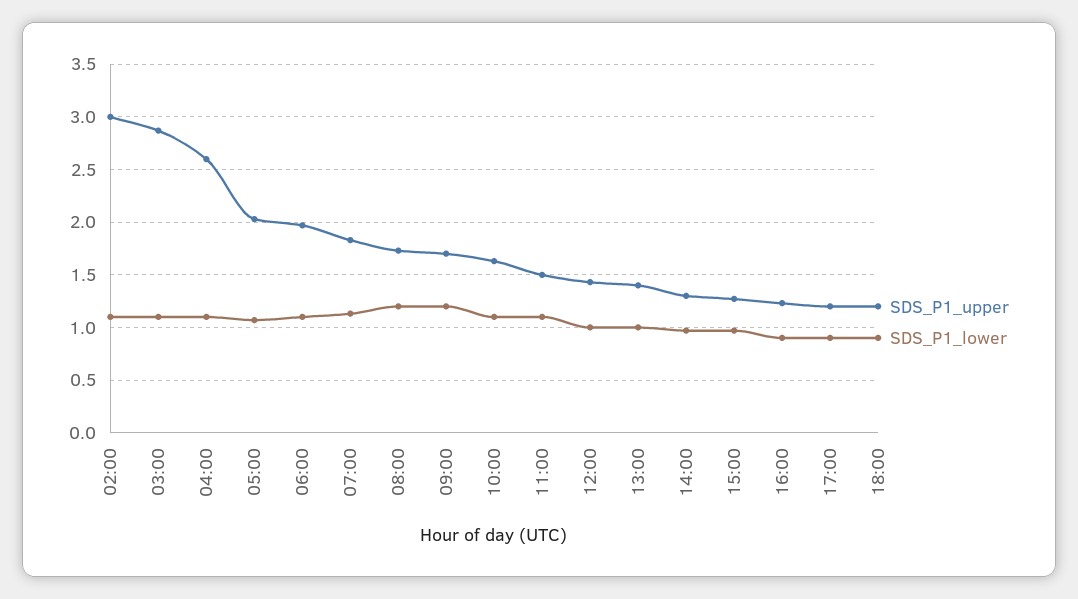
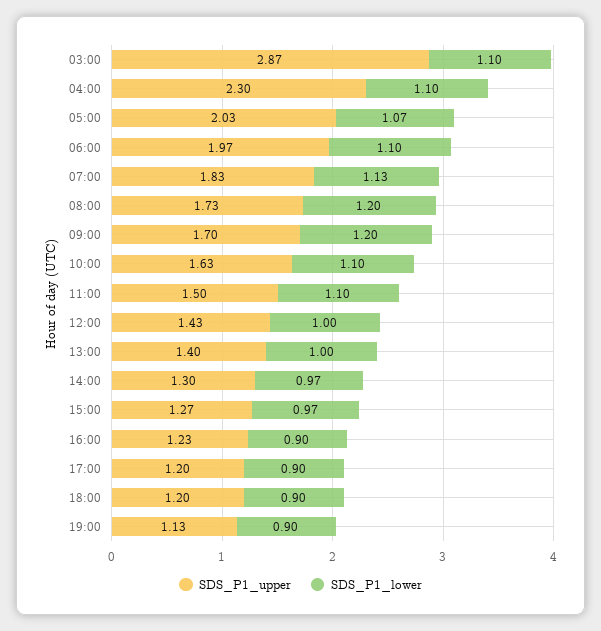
SDS_P1_upper, 02:00: 3 -> none
SDS_P1_lower, 02:00: 1.1 -> none
SDS_P1_upper, 04:00: 2.6 -> 2.3
SDS_P1_upper, 19:00: none -> 1.13
SDS_P1_lower, 19:00: none -> 0.9

